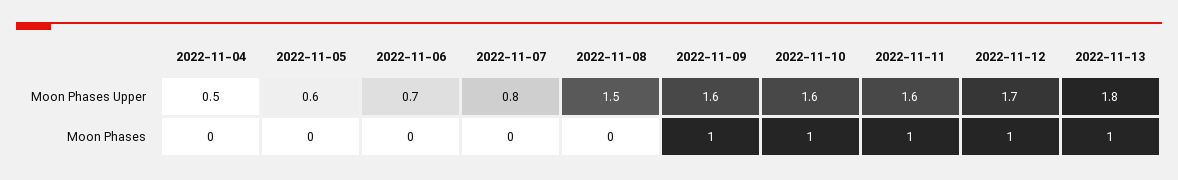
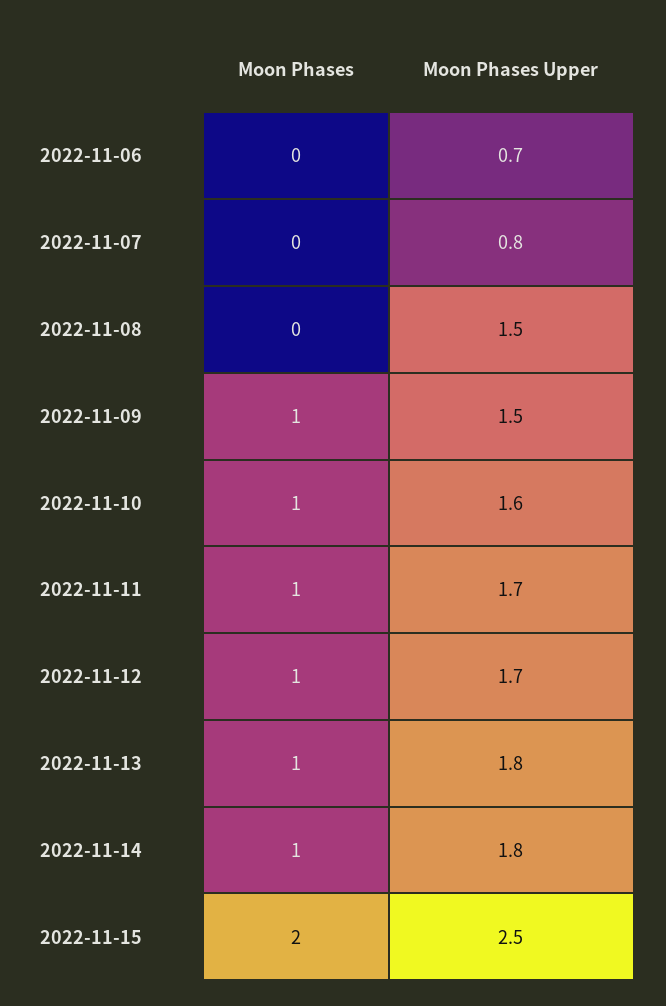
2022-11-04, Moon Phases Upper: 0.5 -> none
2022-11-05, Moon Phases Upper: 0.6 -> none
2022-11-09, Moon Phases Upper: 1.6 -> 1.5
2022-11-11, Moon Phases Upper: 1.6 -> 1.7
2022-11-04, Moon Phases: 0 -> none
2022-11-05, Moon Phases: 0 -> none
2022-11-14, Moon Phases: none -> 1
2022-11-14, Moon Phases Upper: none -> 1.8
2022-11-15, Moon Phases: none -> 2
2022-11-15, Moon Phases Upper: none -> 2.5

